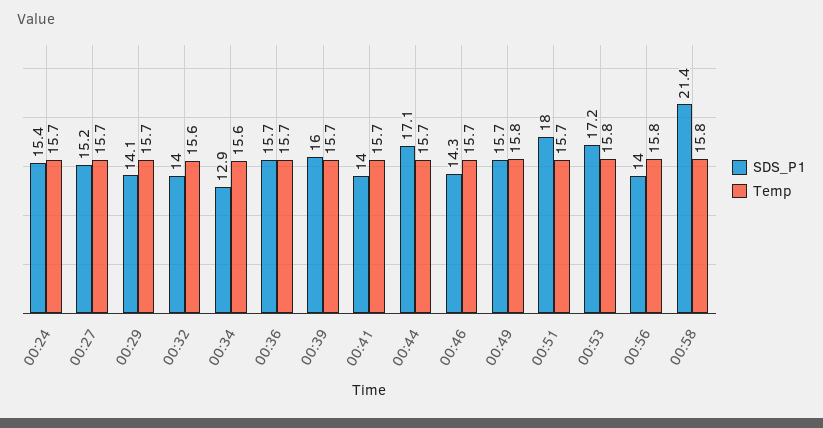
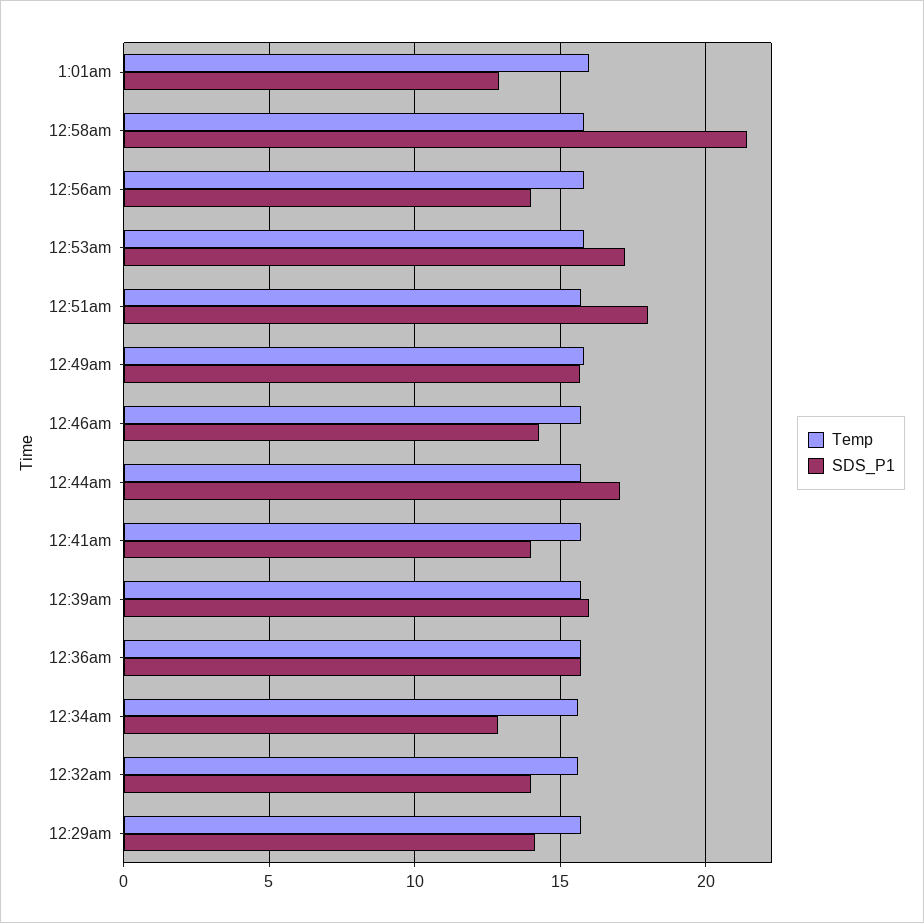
SDS_P1, 00:24: 15.4 -> none
Temp, 00:24: 15.7 -> none
SDS_P1, 00:27: 15.2 -> none
Temp, 00:27: 15.7 -> none
Temp, 1:01am: none -> 16
SDS_P1, 1:01am: none -> 13

